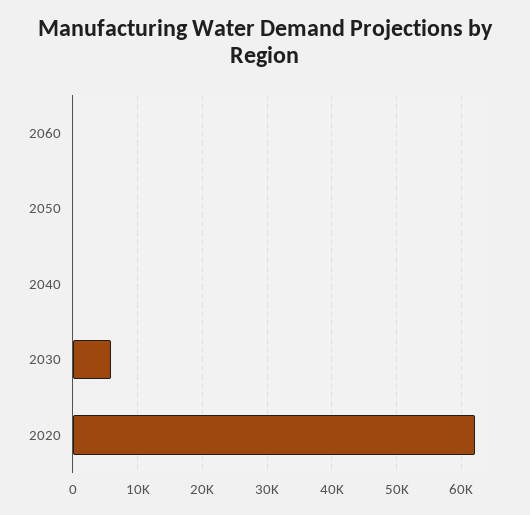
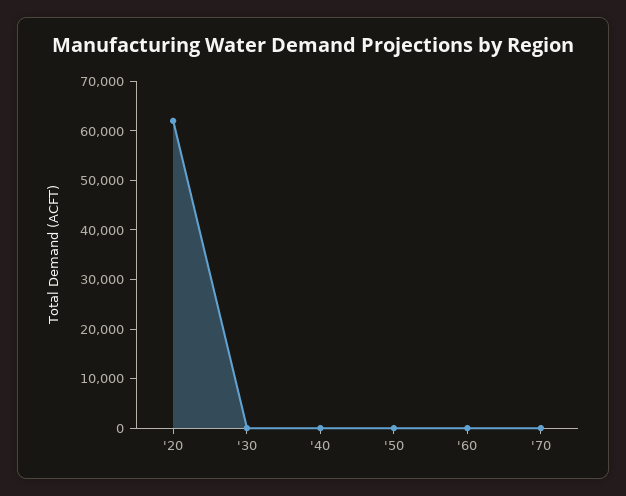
2030: 6000 -> 0
'70: none -> 0

